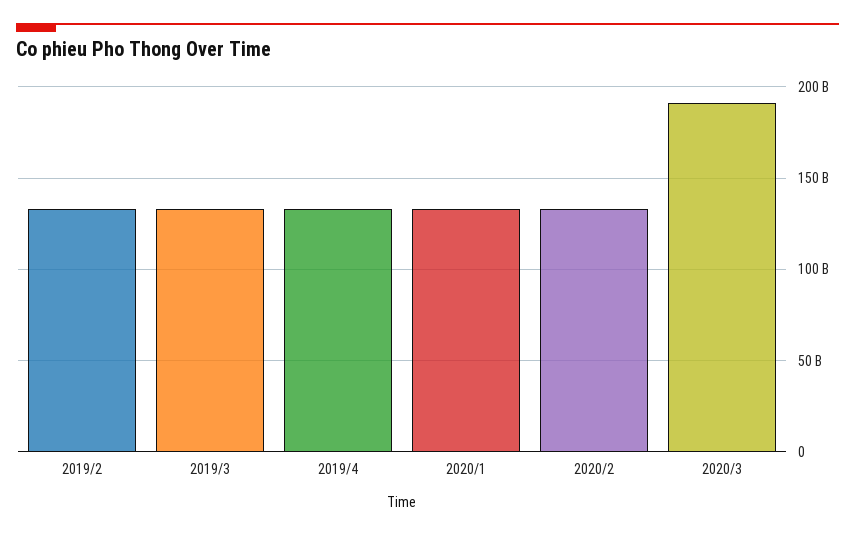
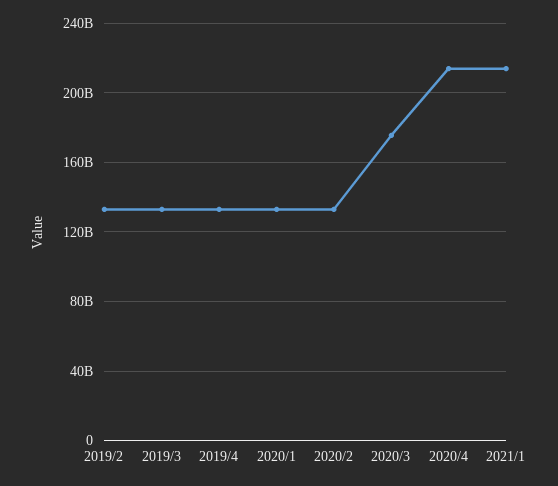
2020/3: 190000000000 -> 175000000000
2020/4: none -> 215000000000
2021/1: none -> 215000000000

